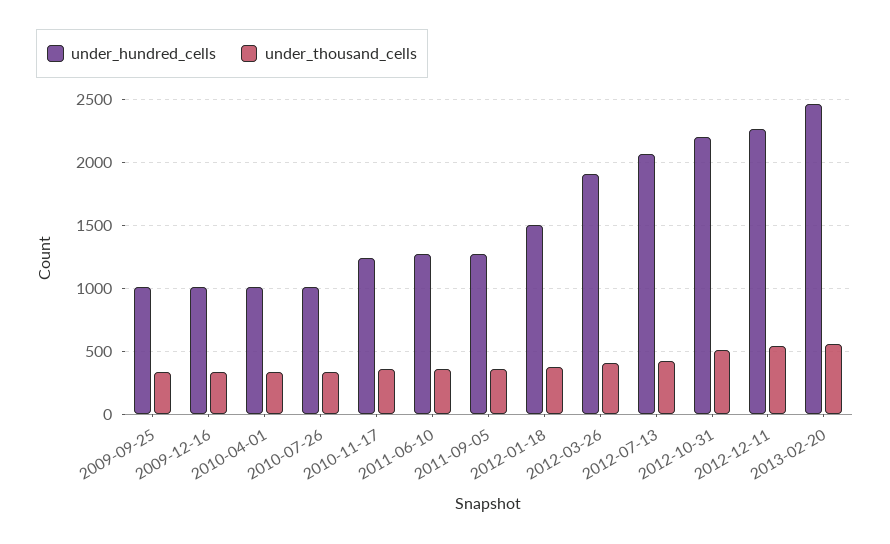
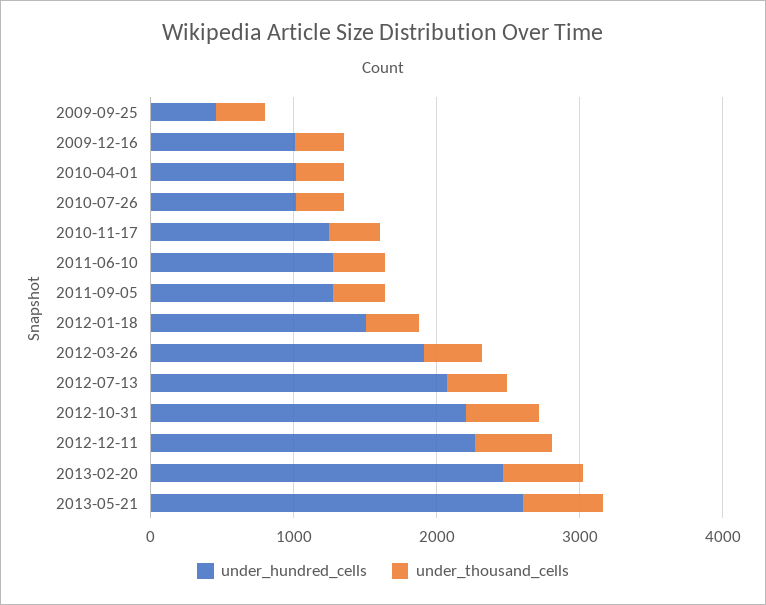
under_hundred_cells, 2009-09-25: 1000 -> 400
under_hundred_cells, 2013-05-21: none -> 2600
under_thousand_cells, 2013-05-21: none -> 600

